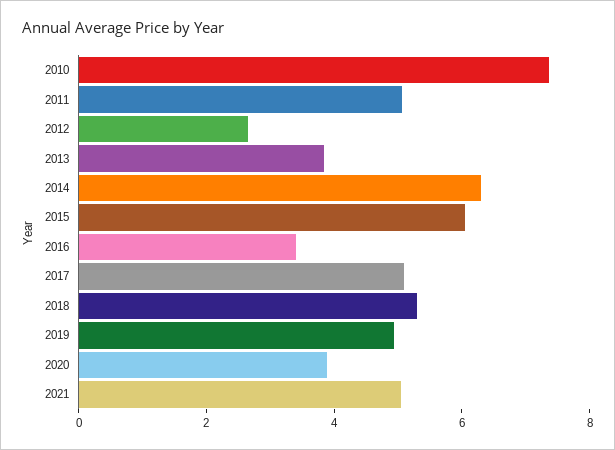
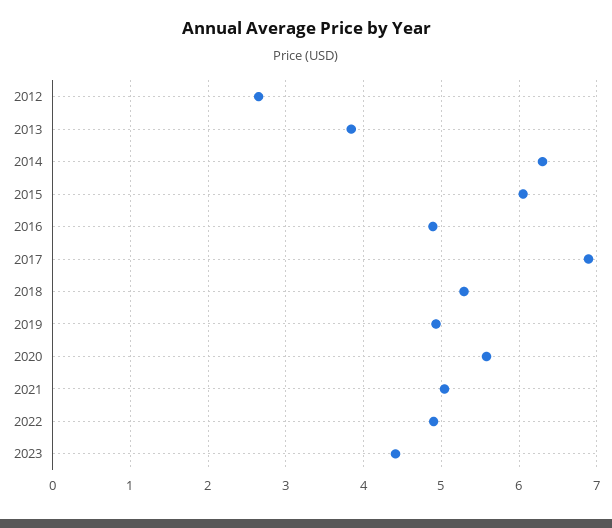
2010: 7.5 -> none
2011: 5 -> none
2016: 3.5 -> 4.9
2017: 5 -> 6.9
2020: 4 -> 5.6
2022: none -> 4.9
2023: none -> 4.4

